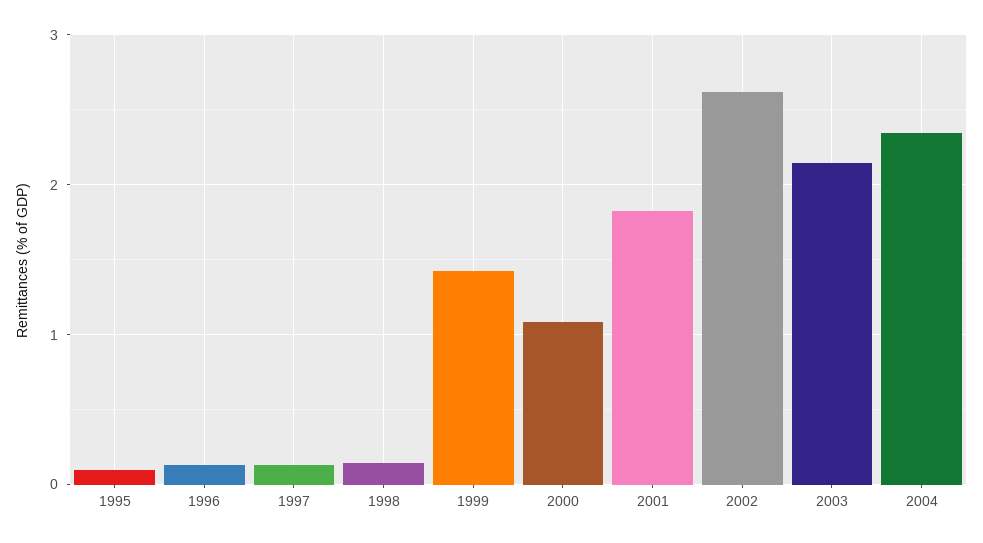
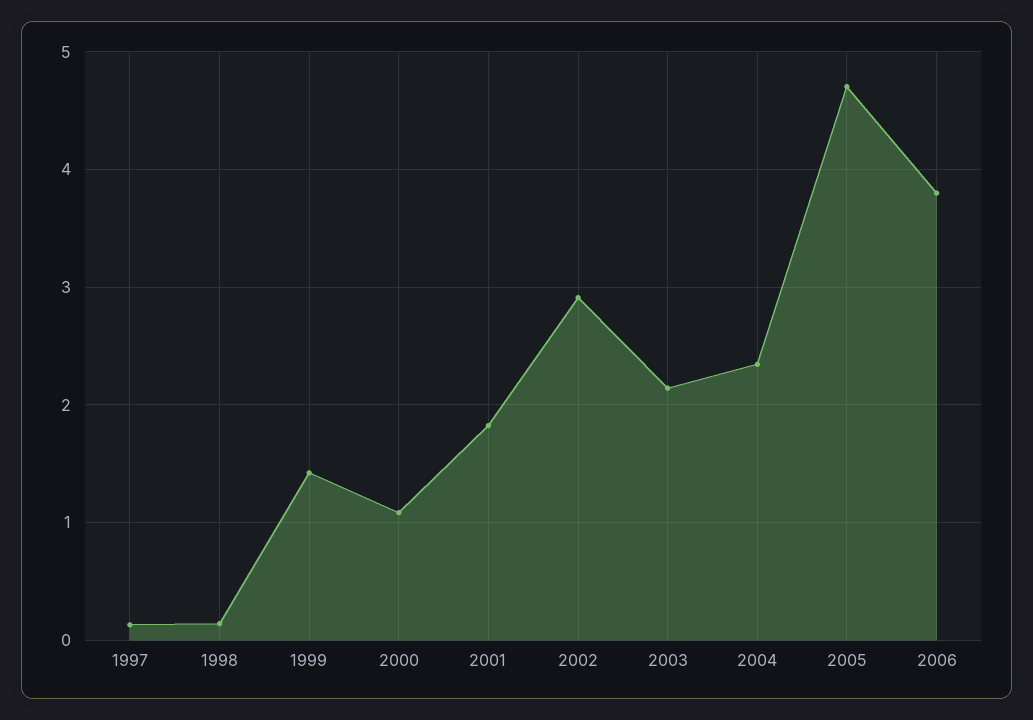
1995: 0.1 -> none
1996: 0.1 -> none
2002: 2.6 -> 2.9
2005: none -> 4.7
2006: none -> 3.8

